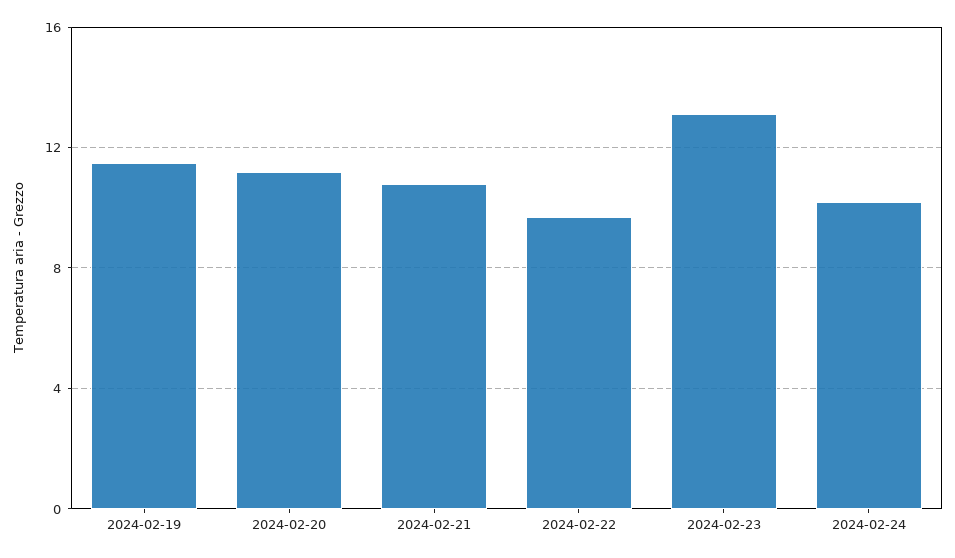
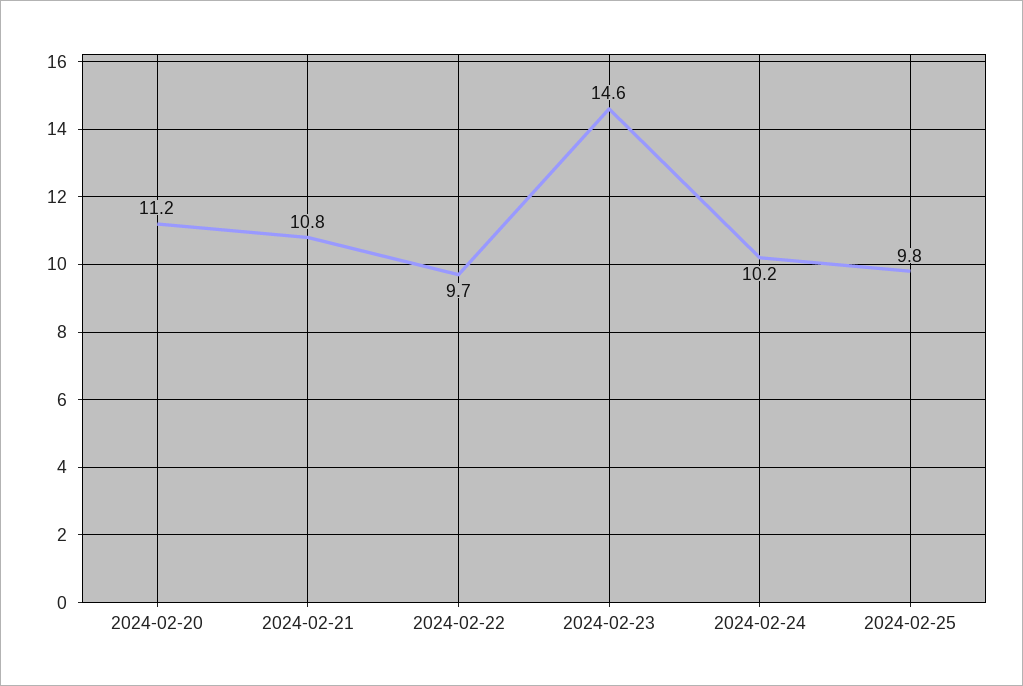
2024-02-19: 11.5 -> none
2024-02-23: 13 -> 14.6
2024-02-25: none -> 9.8

